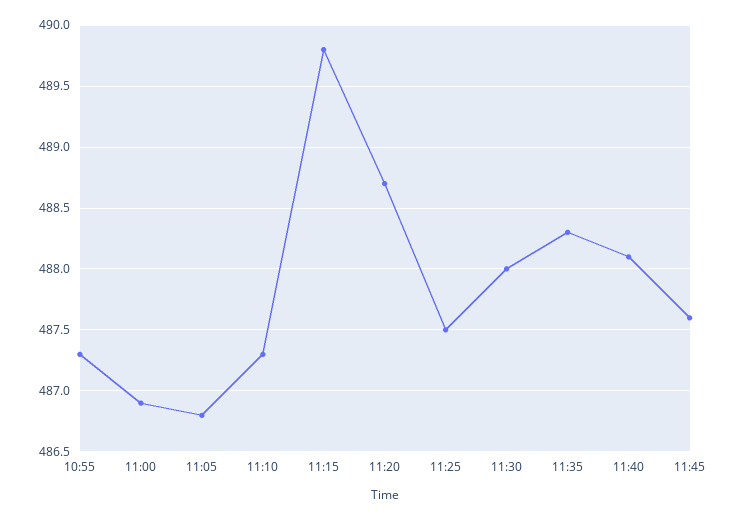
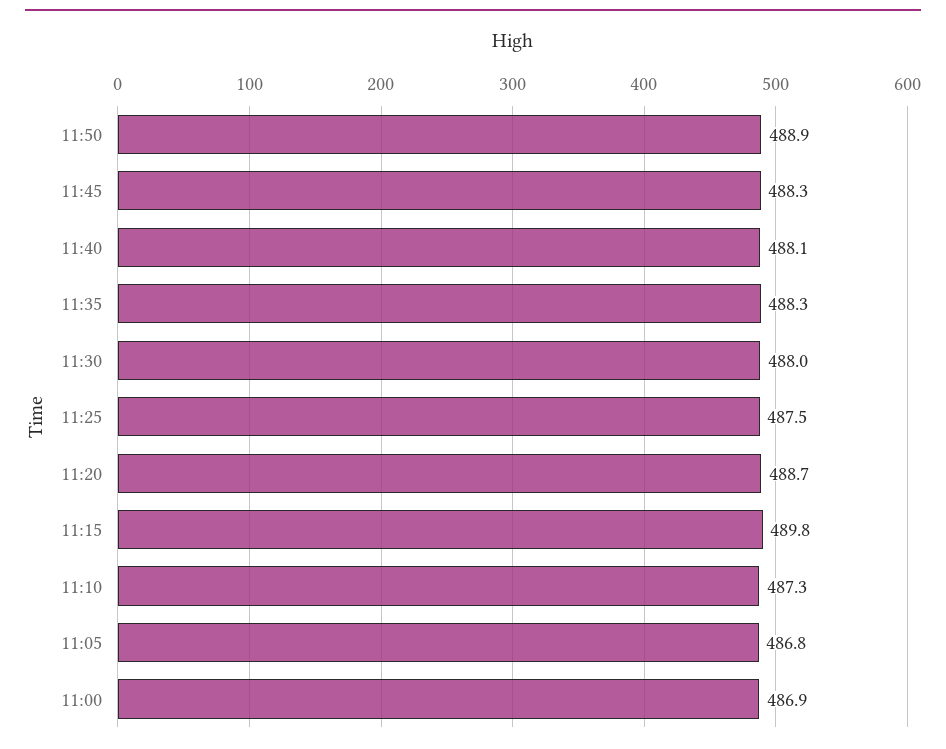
10:55: 487.3 -> none
11:45: 487.6 -> 488.3
11:50: none -> 488.9

